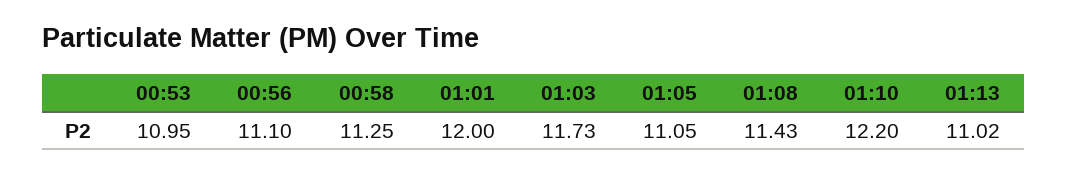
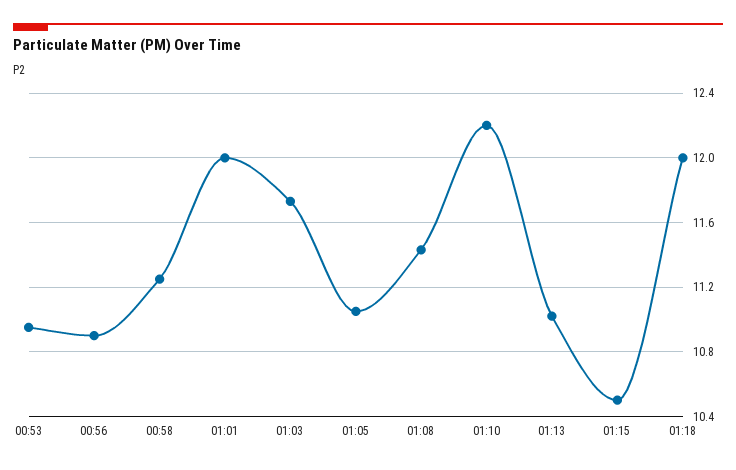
00:56: 11.1 -> 10.9
01:15: none -> 10.5
01:18: none -> 12

